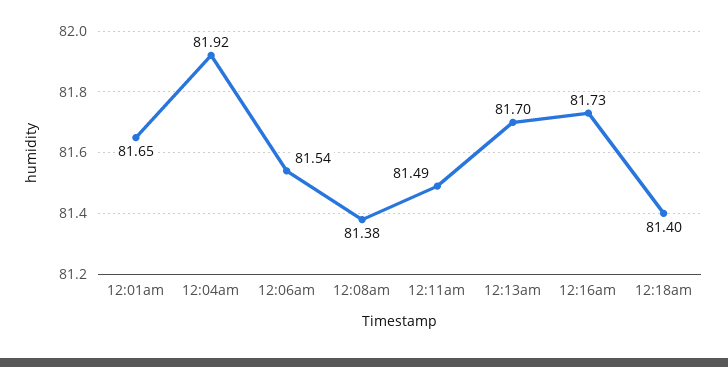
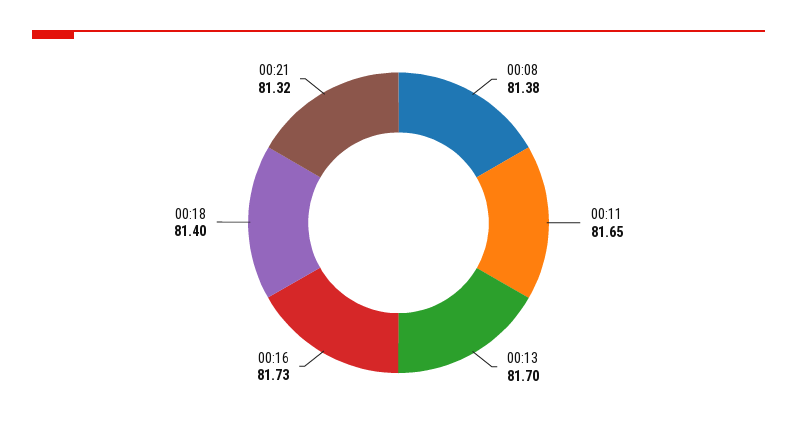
12:01am: 81.65 -> none
12:04am: 81.92 -> none
12:06am: 81.54 -> none
12:11am: 81.49 -> 81.65
00:21: none -> 81.32

